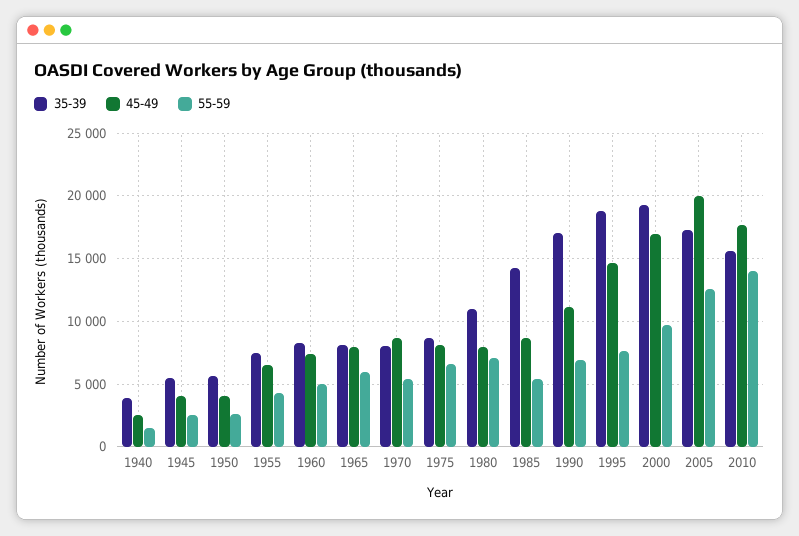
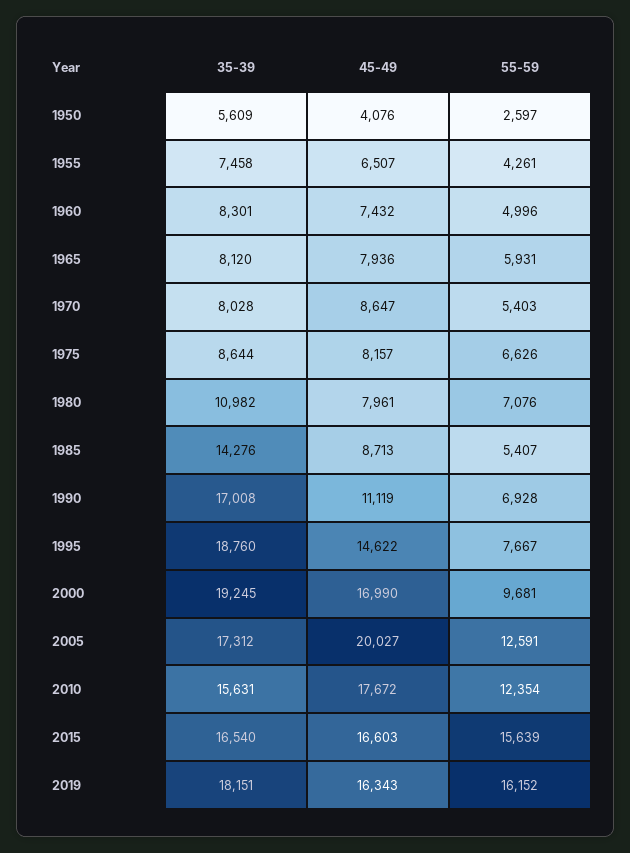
35-39, 1940: 4000 -> none
45-49, 1940: 2500 -> none
55-59, 1940: 1500 -> none
35-39, 1945: 5500 -> none
45-49, 1945: 4000 -> none
55-59, 1945: 2500 -> none
55-59, 2010: 14000 -> 12354
35-39, 2015: none -> 16540
45-49, 2015: none -> 16603
55-59, 2015: none -> 15639
35-39, 2019: none -> 18151
45-49, 2019: none -> 16343
55-59, 2019: none -> 16152

